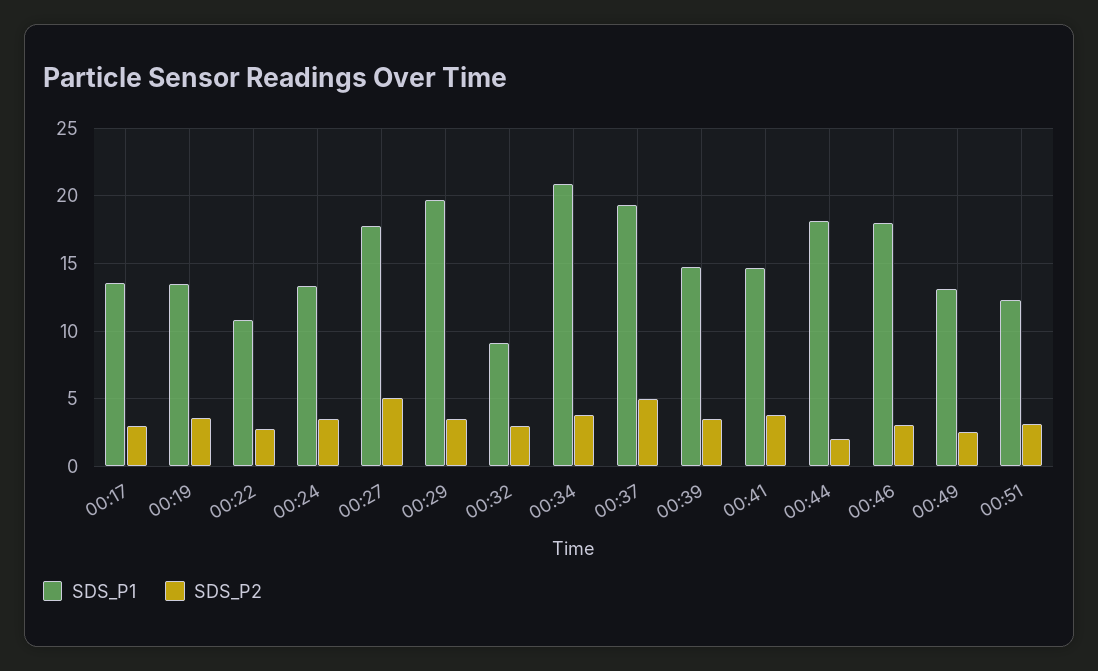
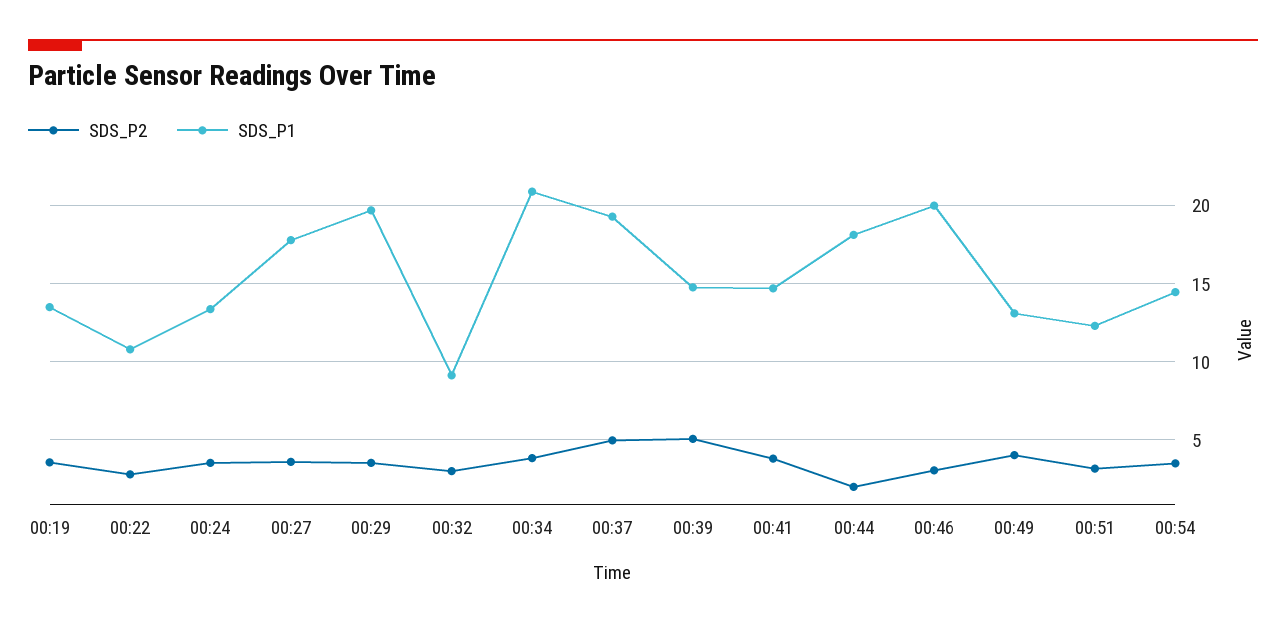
SDS_P1, 00:17: 13.5 -> none
SDS_P2, 00:17: 3 -> none
SDS_P2, 00:27: 5 -> 3.5
SDS_P2, 00:39: 3.5 -> 5
SDS_P1, 00:46: 18 -> 20
SDS_P2, 00:49: 2.5 -> 4
SDS_P2, 00:54: none -> 3.5
SDS_P1, 00:54: none -> 14.5

